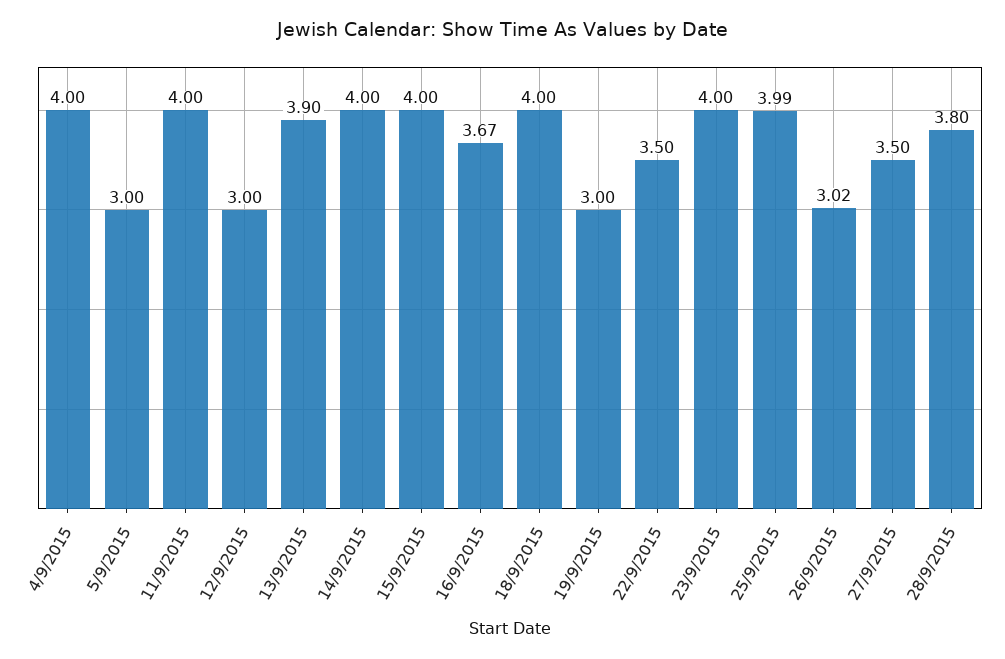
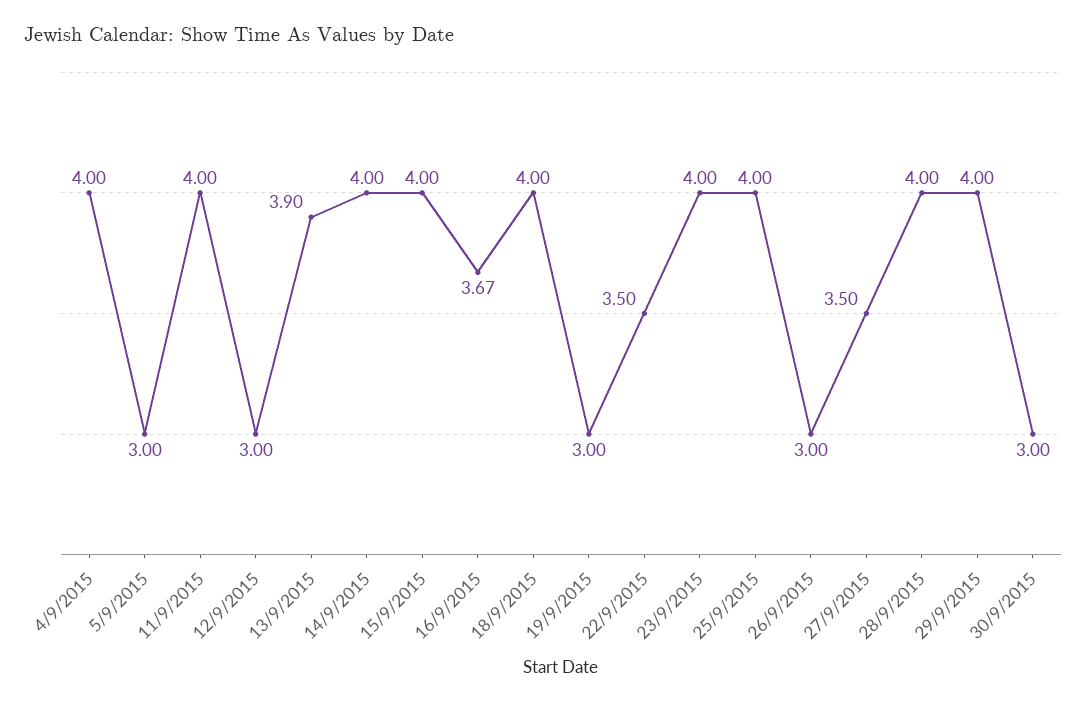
25/9/2015: 3.99 -> 4
26/9/2015: 3.02 -> 3
28/9/2015: 3.8 -> 4
29/9/2015: none -> 4
30/9/2015: none -> 3

